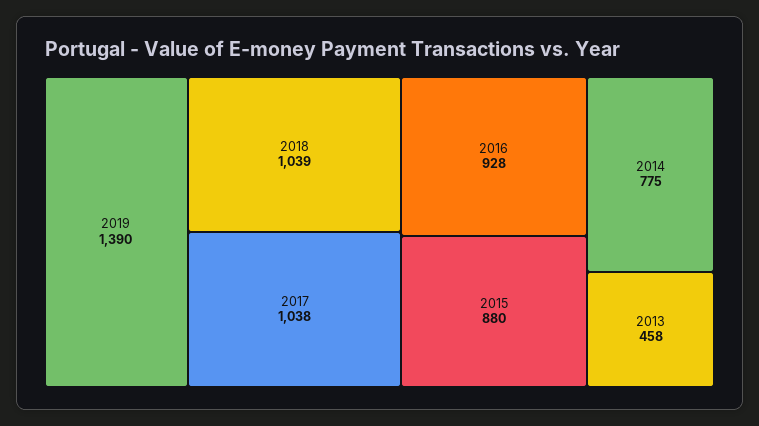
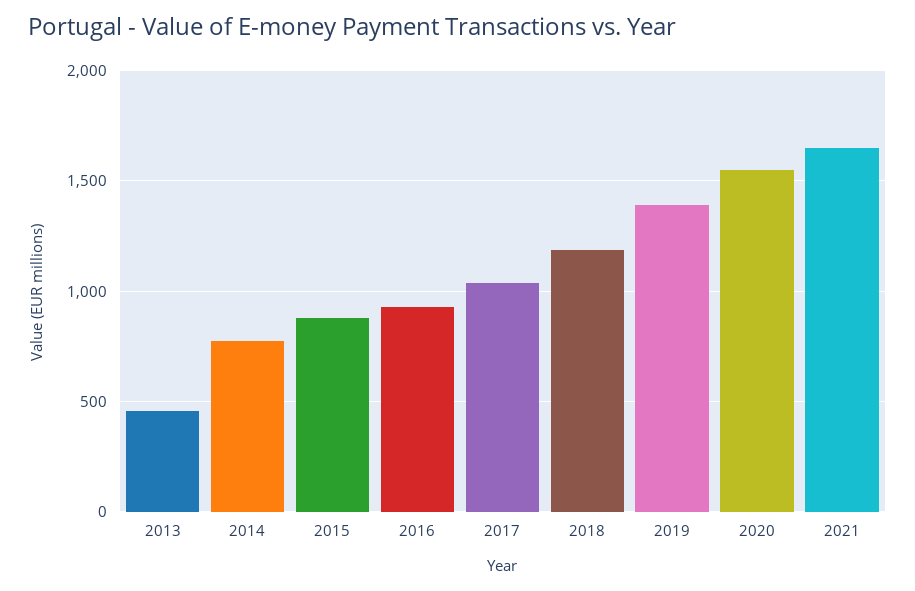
2018: 1039 -> 1200
2020: none -> 1550
2021: none -> 1650

